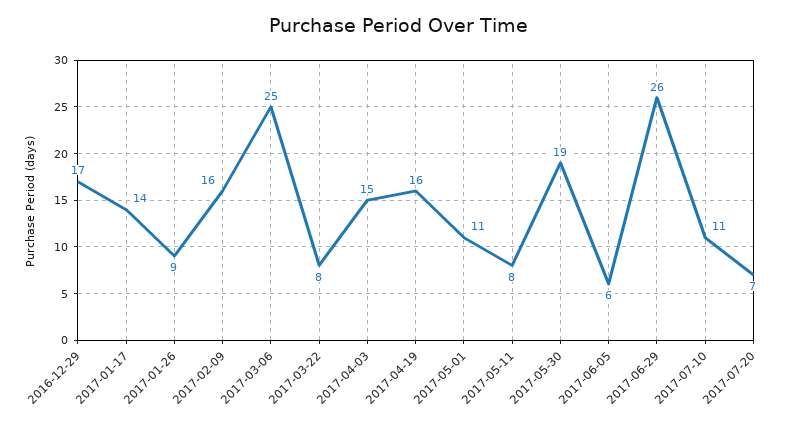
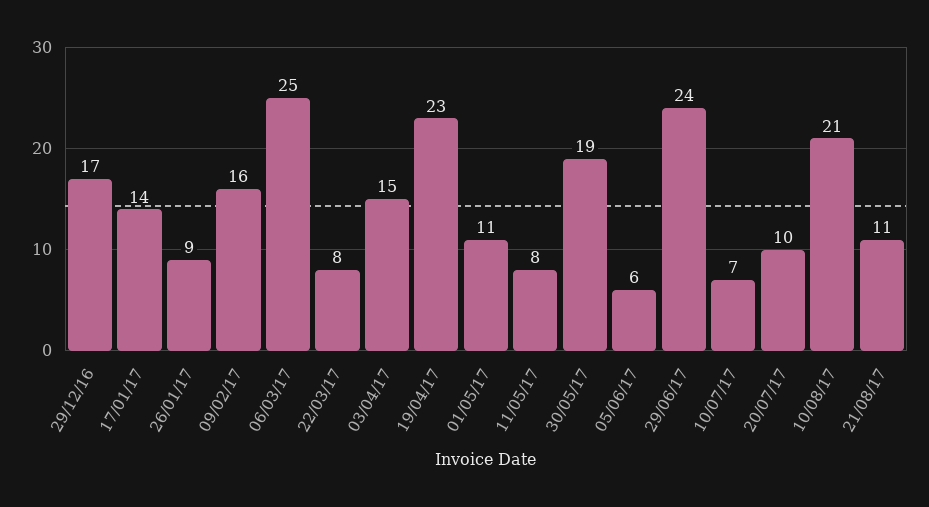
2017-04-19: 16 -> 23
2017-06-29: 26 -> 24
2017-07-10: 11 -> 7
2017-07-20: 7 -> 10
10/08/17: none -> 21
21/08/17: none -> 11

